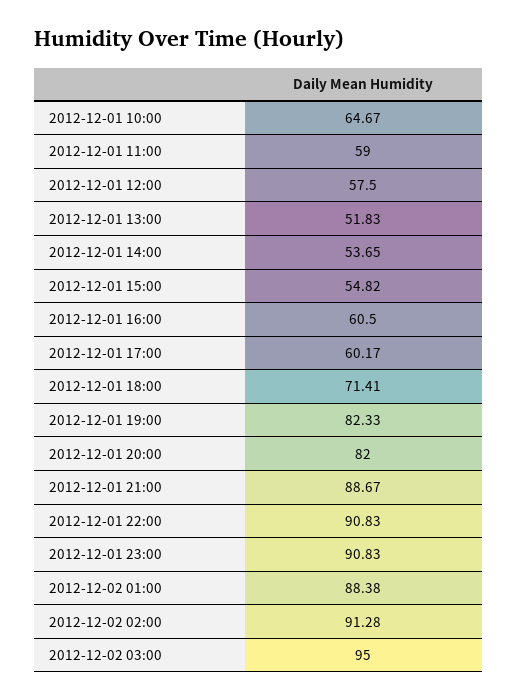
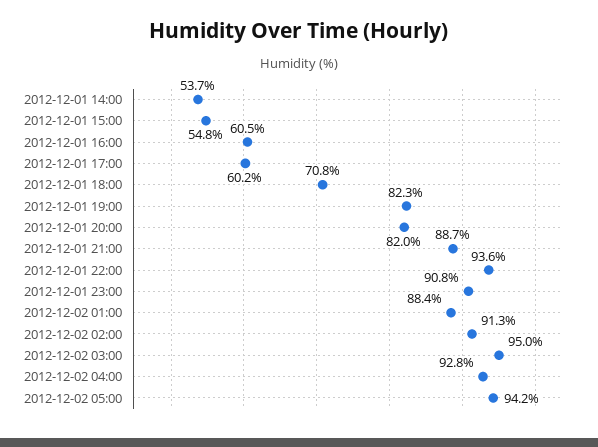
2012-12-01 10:00: 64.67 -> none
2012-12-01 11:00: 59 -> none
2012-12-01 12:00: 57.5 -> none
2012-12-01 13:00: 51.83 -> none
2012-12-01 18:00: 71.41 -> 70.8
2012-12-01 22:00: 90.83 -> 93.6
2012-12-02 04:00: none -> 92.8
2012-12-02 05:00: none -> 94.2

